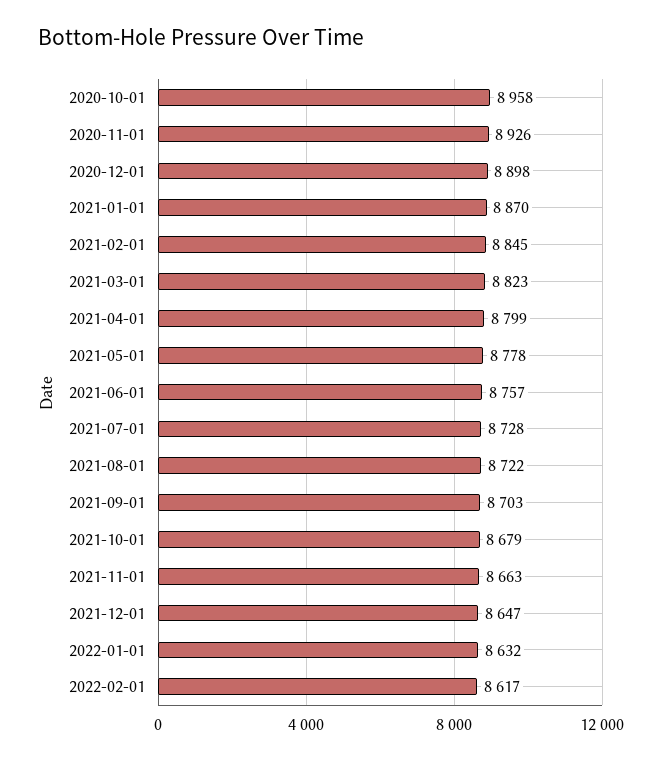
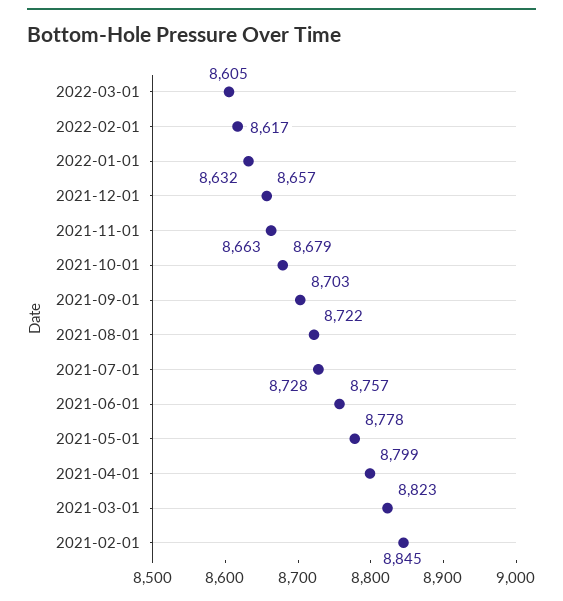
2020-10-01: 8958 -> none
2020-11-01: 8926 -> none
2020-12-01: 8898 -> none
2021-01-01: 8870 -> none
2021-12-01: 8647 -> 8657
2022-03-01: none -> 8605

